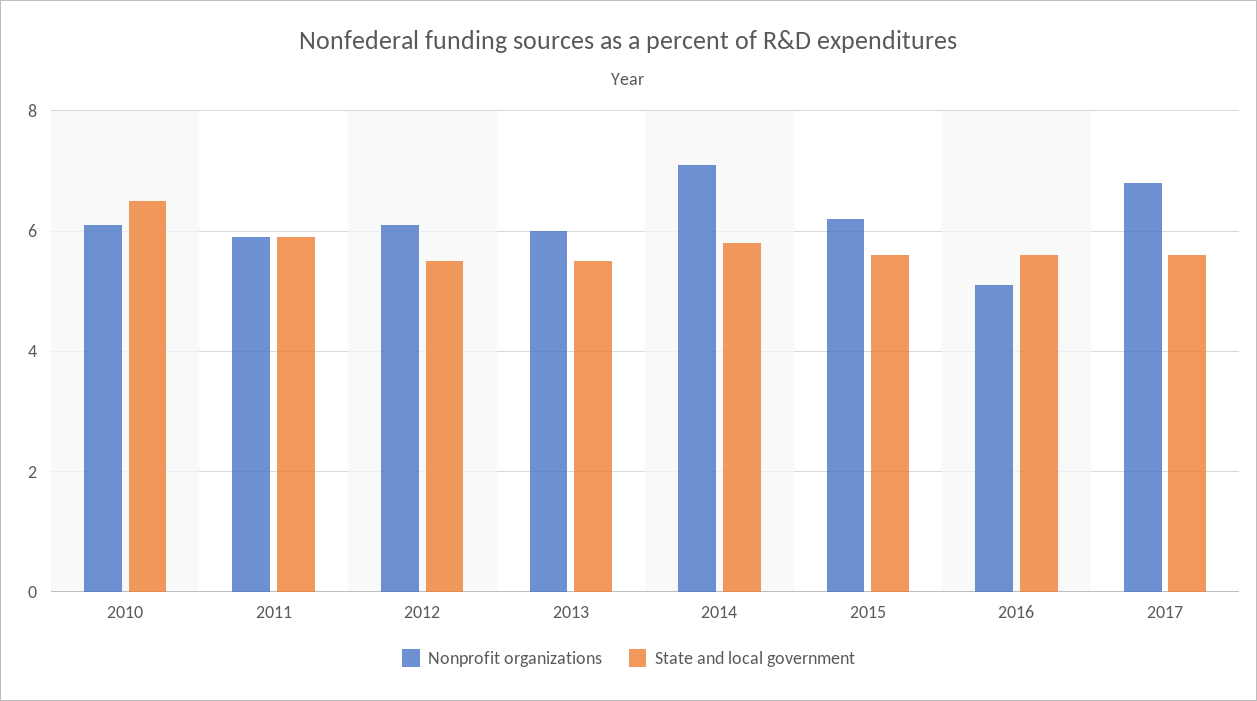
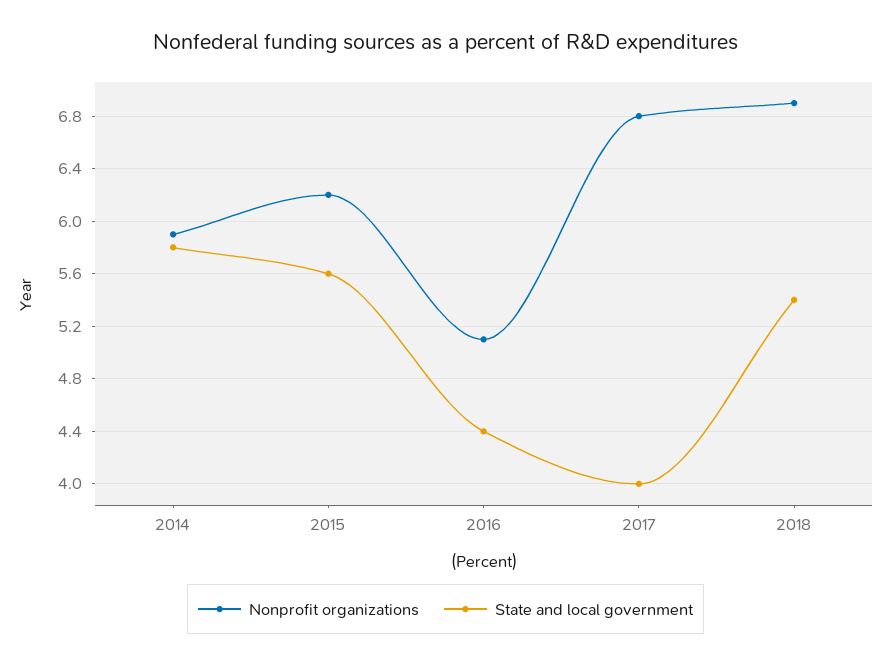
Nonprofit organizations, 2010: 6 -> none
State and local government, 2010: 6.5 -> none
Nonprofit organizations, 2011: 6 -> none
State and local government, 2011: 6 -> none
Nonprofit organizations, 2012: 6 -> none
State and local government, 2012: 5.5 -> none
Nonprofit organizations, 2013: 6 -> none
State and local government, 2013: 5.5 -> none
Nonprofit organizations, 2014: 7 -> 5.9
State and local government, 2016: 5.5 -> 4.4
State and local government, 2017: 5.5 -> 4
Nonprofit organizations, 2018: none -> 6.9
State and local government, 2018: none -> 5.4

